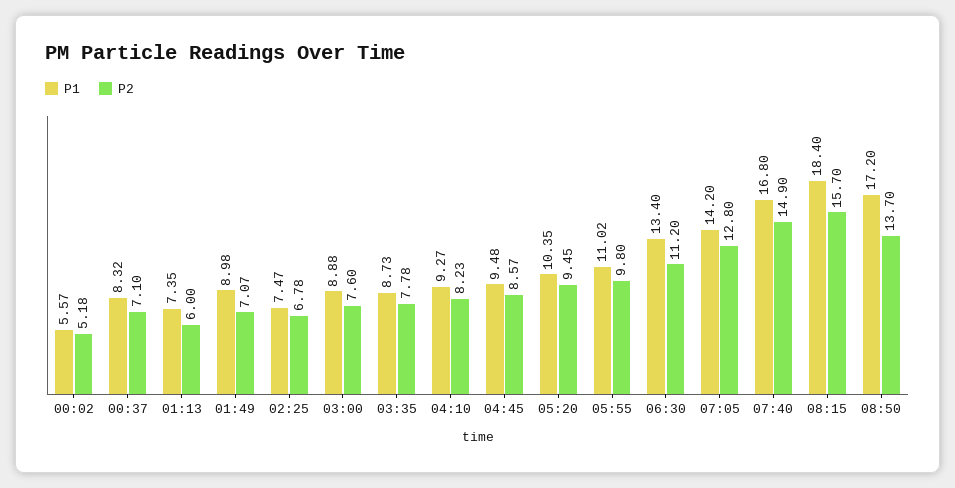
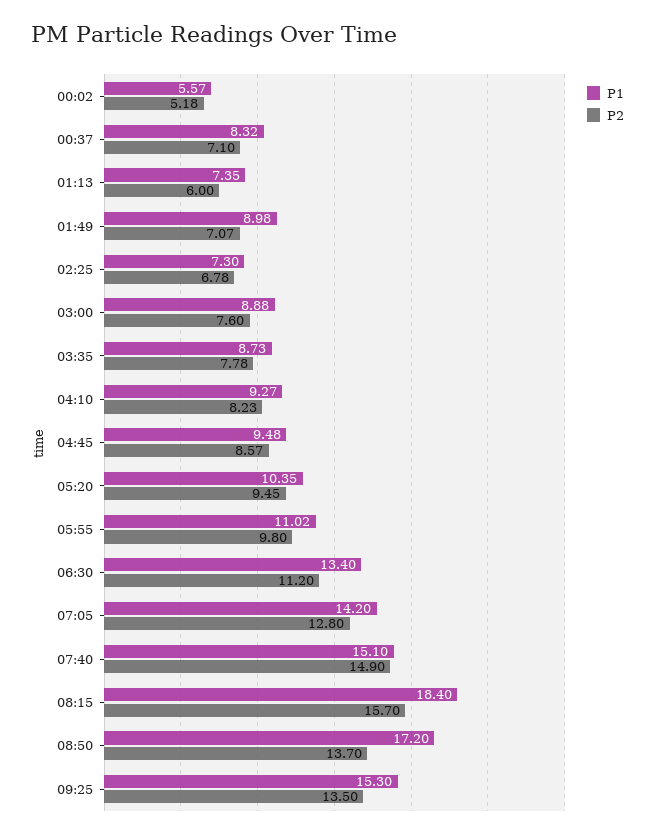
P1, 02:25: 7.47 -> 7.3
P1, 07:40: 16.8 -> 15.1
P1, 09:25: none -> 15.3
P2, 09:25: none -> 13.5

